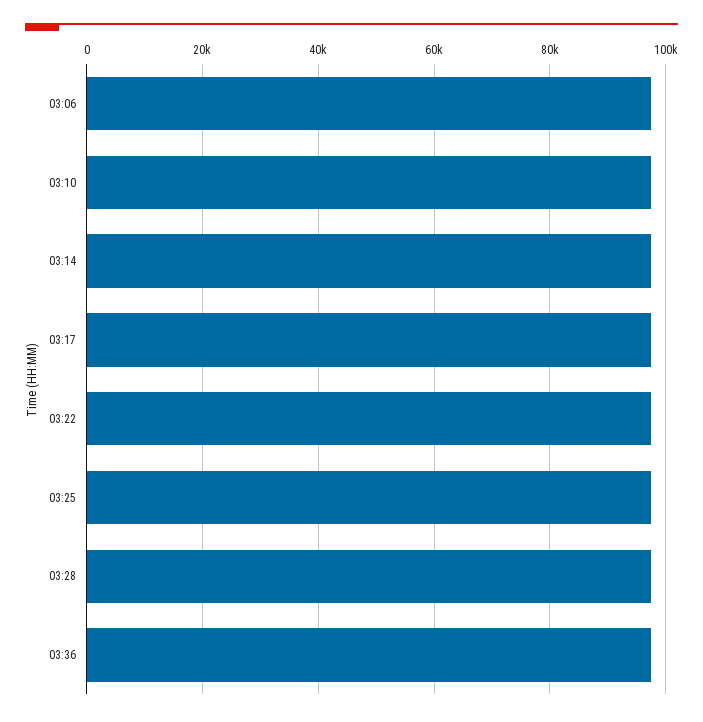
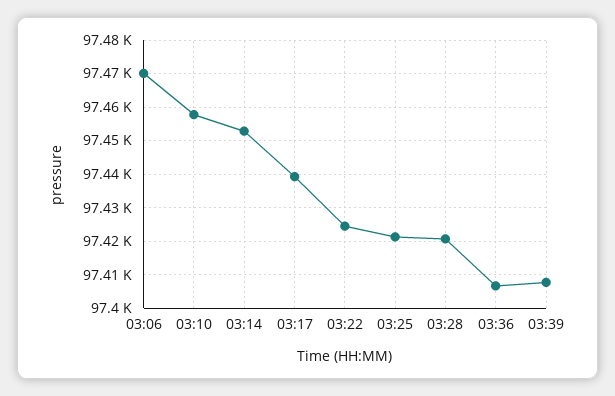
03:39: none -> 97408

